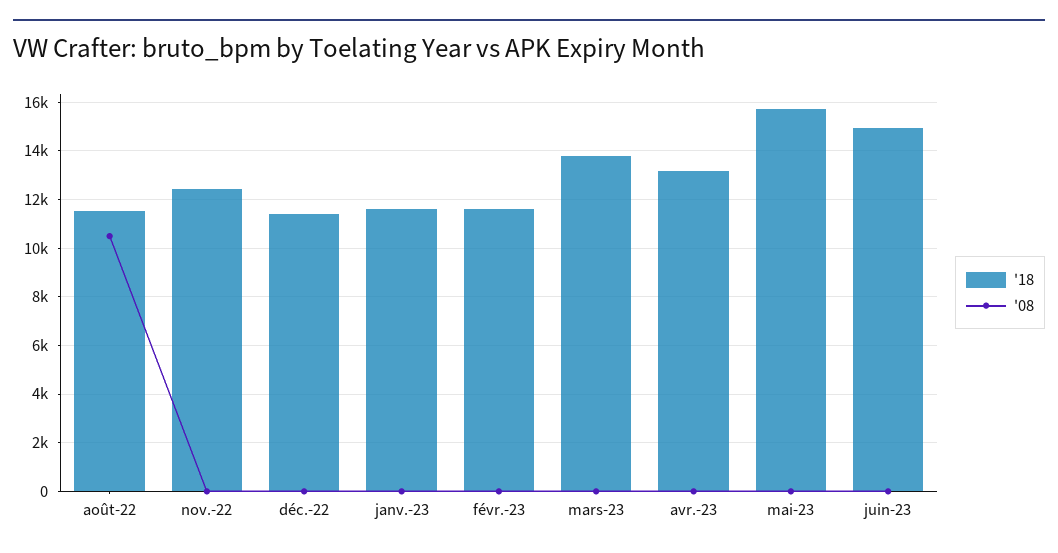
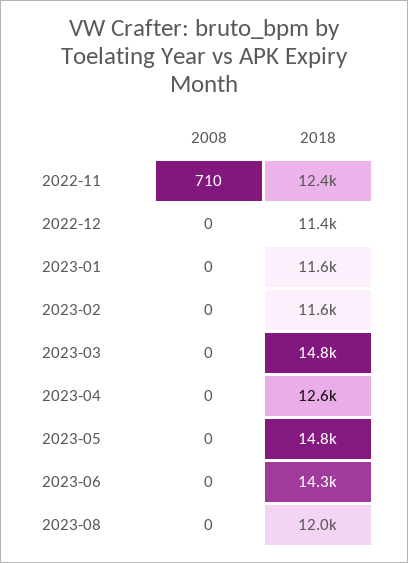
'18, août-22: 11500 -> none
'08, août-22: 10500 -> none
'08, nov.-22: 0 -> 710
'18, mars-23: 13750 -> 14800
'18, avr.-23: 13250 -> 12600
'18, mai-23: 15750 -> 14800
'18, juin-23: 15000 -> 14300
'08, 2023-08: none -> 0
'18, 2023-08: none -> 12000

